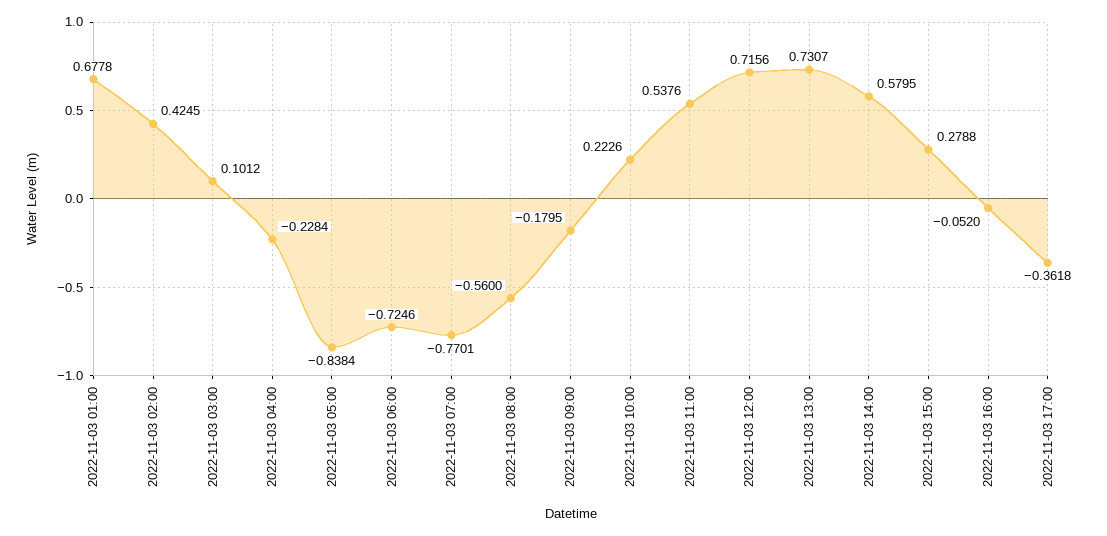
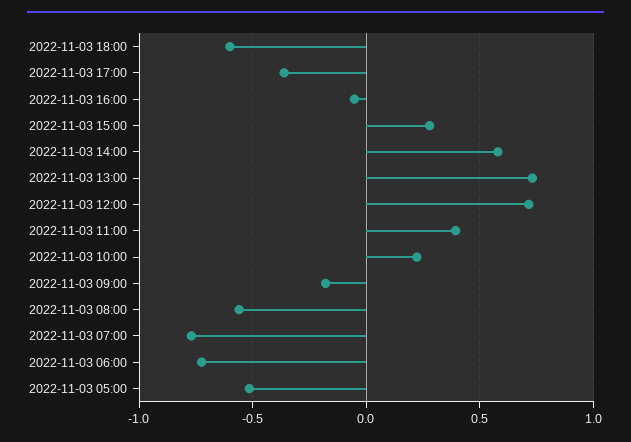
2022-11-03 01:00: 0.6778 -> none
2022-11-03 02:00: 0.4245 -> none
2022-11-03 03:00: 0.1012 -> none
2022-11-03 04:00: -0.2284 -> none
2022-11-03 05:00: -0.8384 -> -0.5
2022-11-03 11:00: 0.5376 -> 0.4
2022-11-03 18:00: none -> -0.6

